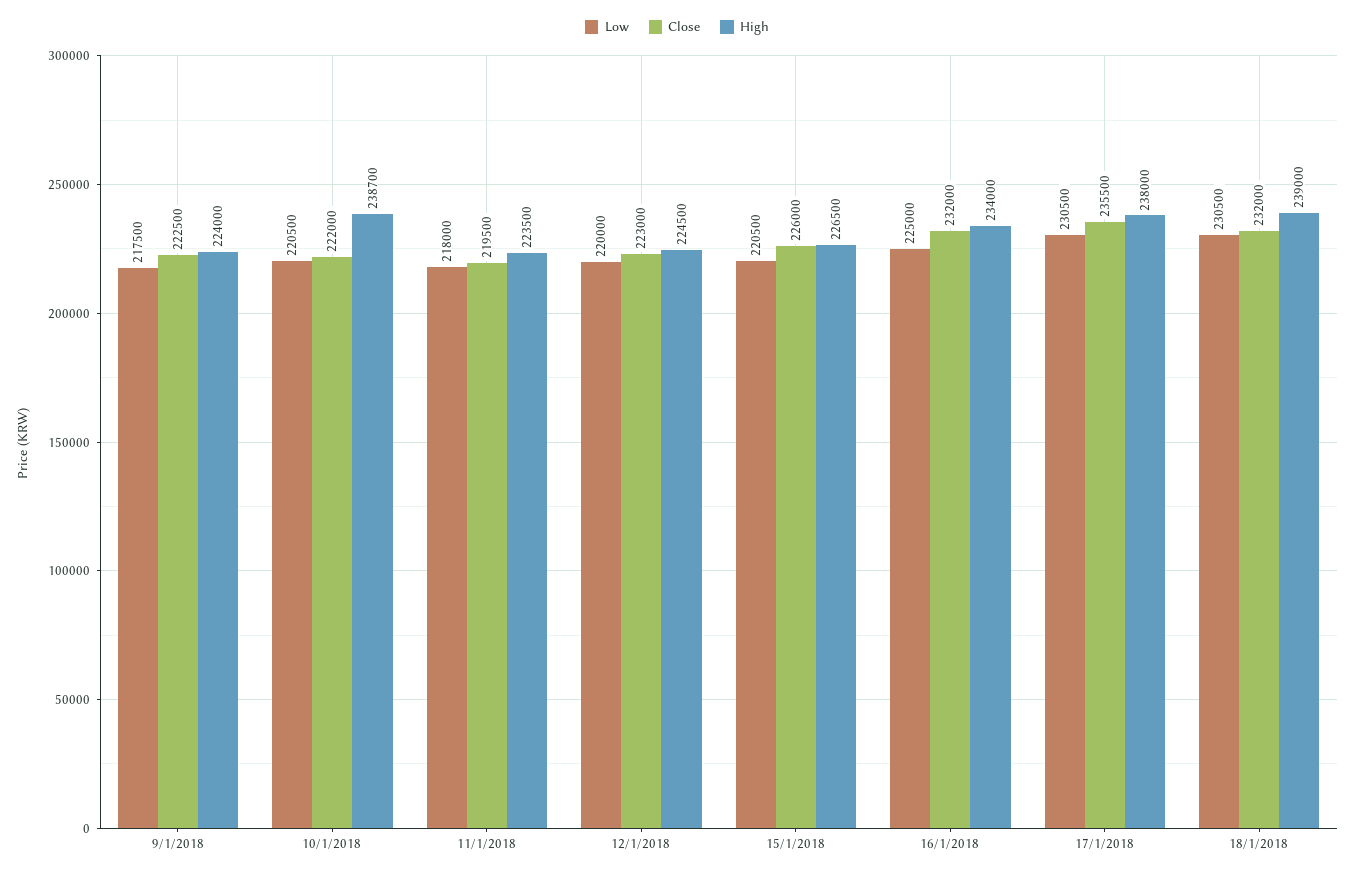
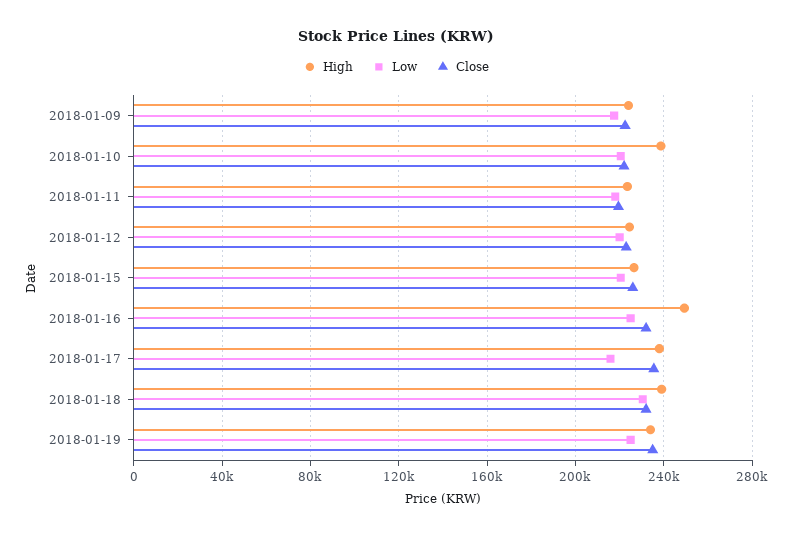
High, 16/1/2018: 234000 -> 250000
Low, 17/1/2018: 230500 -> 215000
High, 2018-01-19: none -> 235000
Low, 2018-01-19: none -> 225000
Close, 2018-01-19: none -> 235000

